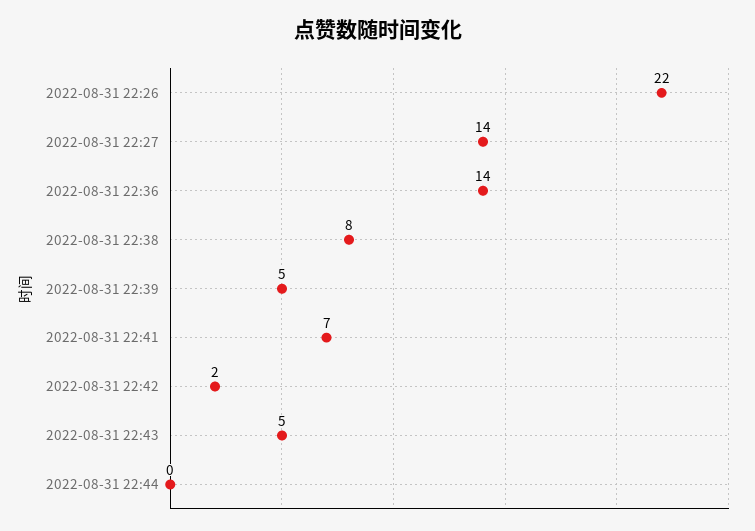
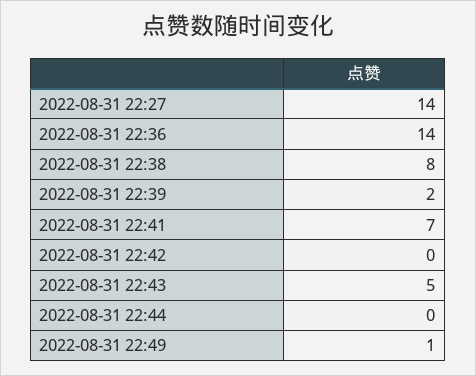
2022-08-31 22:26: 22 -> none
2022-08-31 22:39: 5 -> 2
2022-08-31 22:42: 2 -> 0
2022-08-31 22:49: none -> 1

